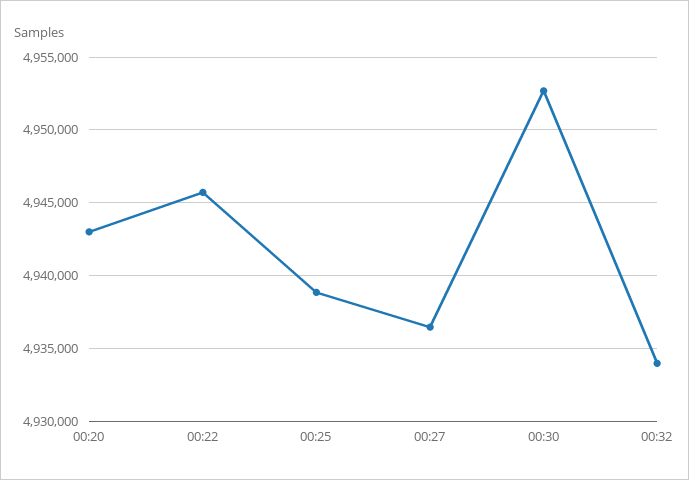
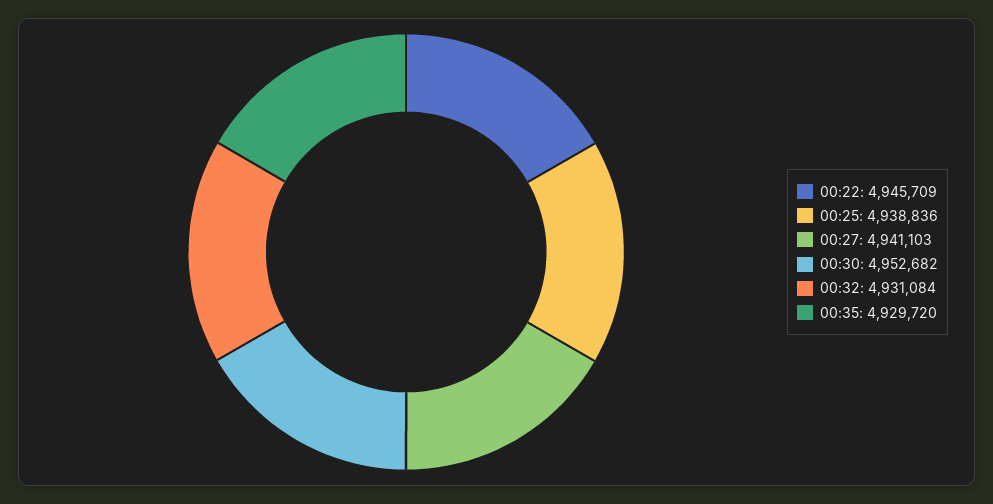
00:20: 4943000 -> none
00:27: 4936500 -> 4941103
00:32: 4934000 -> 4931084
00:35: none -> 4929720

